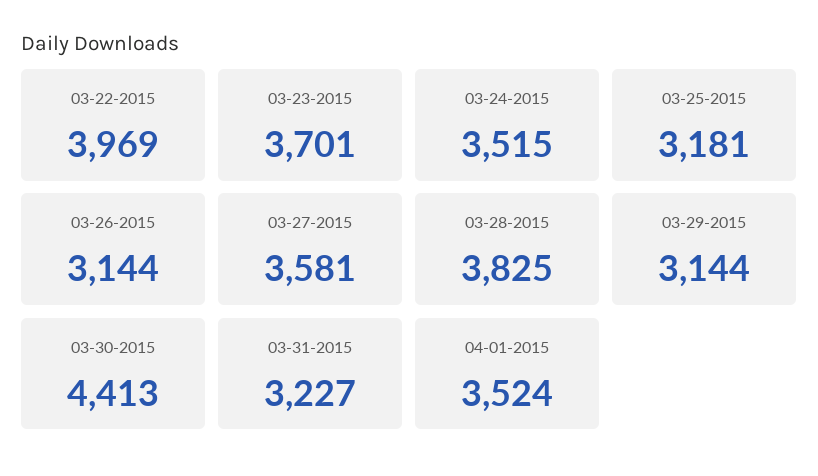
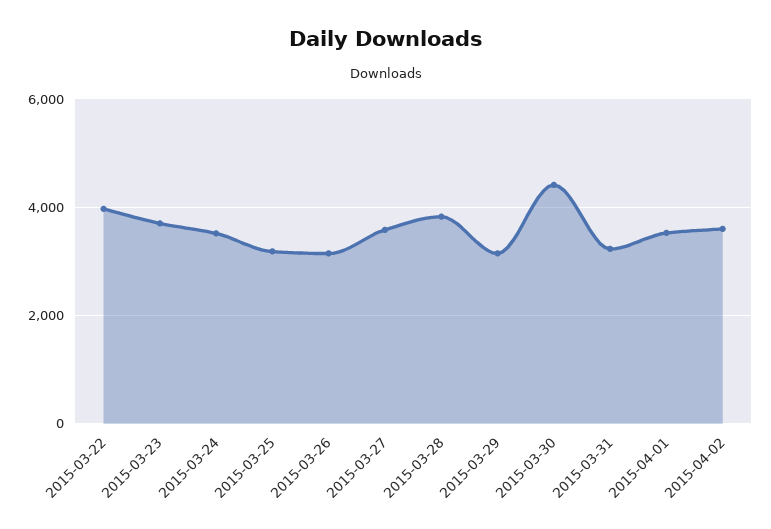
2015-04-02: none -> 3600

